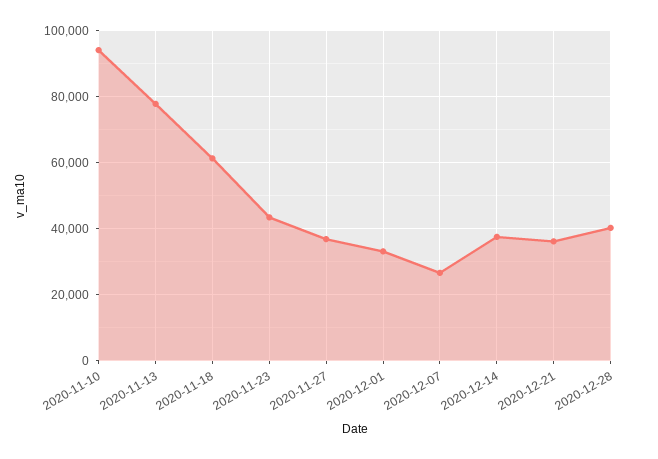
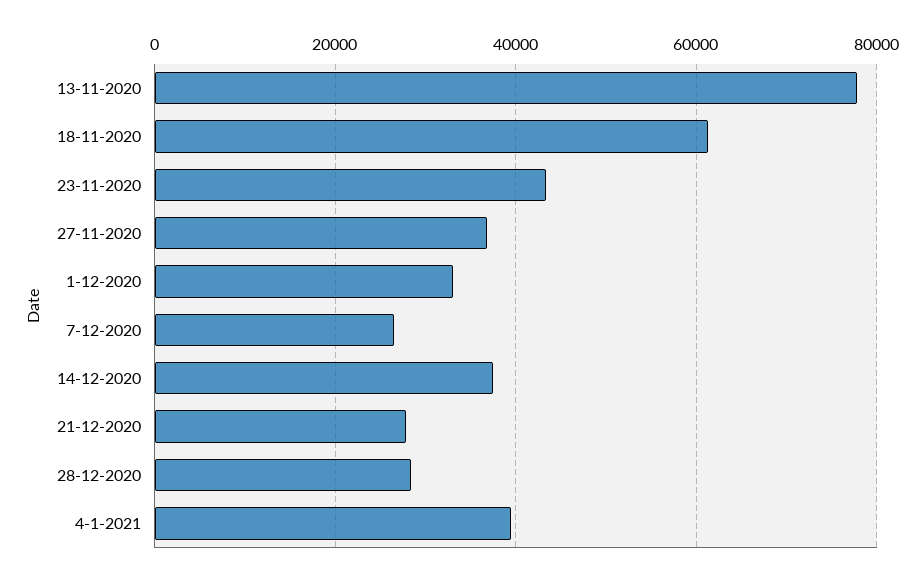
2020-11-10: 94000 -> none
2020-12-21: 36000 -> 28000
2020-12-28: 40000 -> 28000
4-1-2021: none -> 40000

